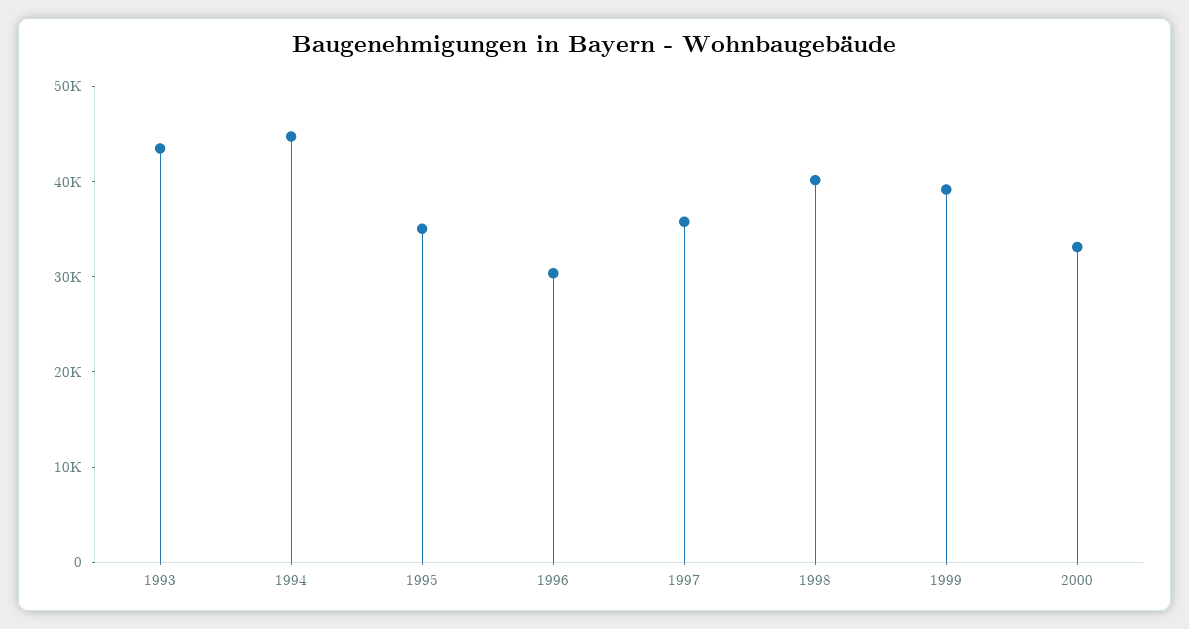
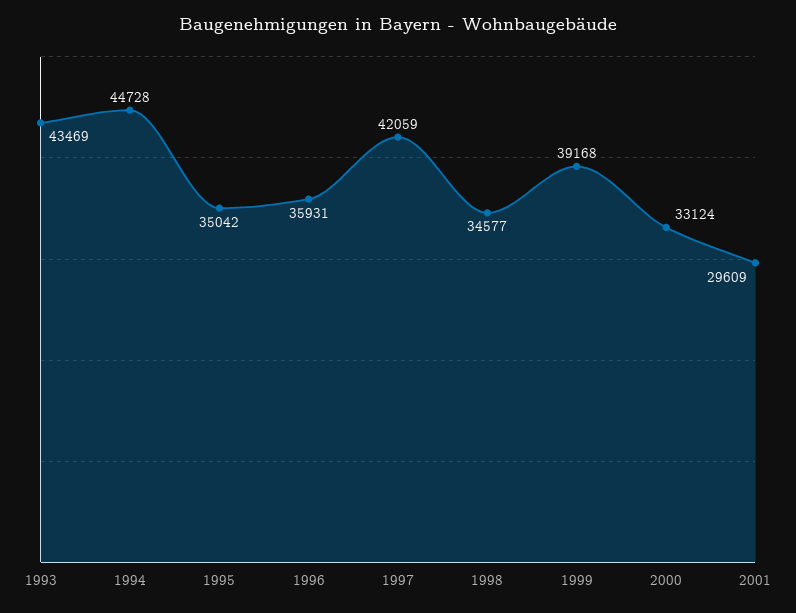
1996: 30000 -> 35931
1997: 36000 -> 42059
1998: 40000 -> 34577
2001: none -> 29609

